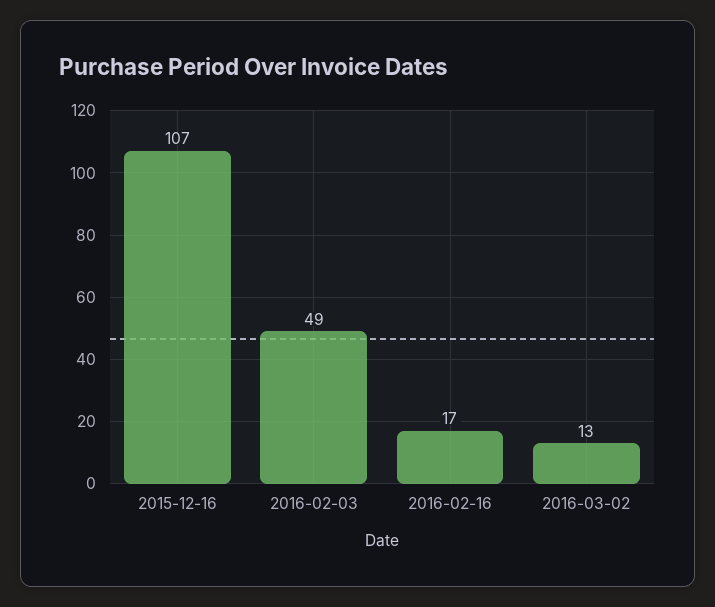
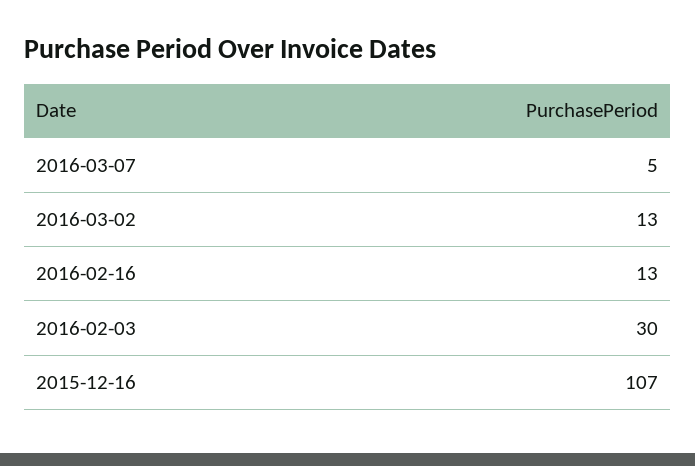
2016-02-03: 49 -> 30
2016-02-16: 17 -> 13
2016-03-07: none -> 5

